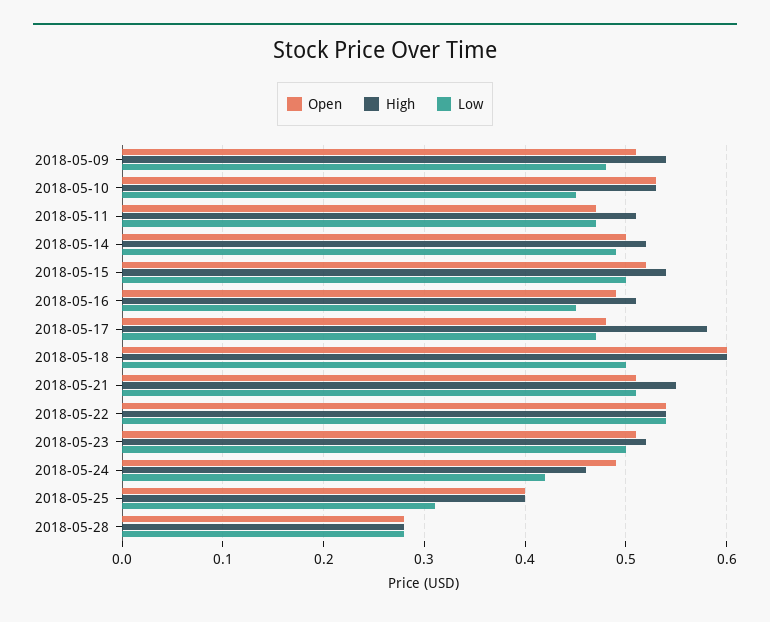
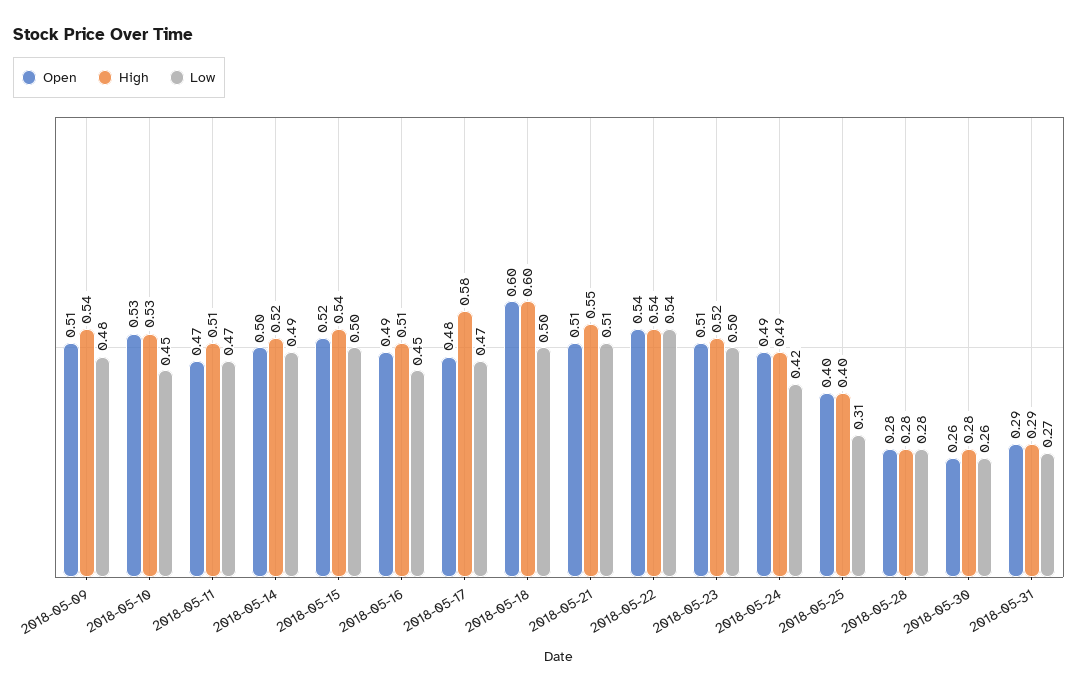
High, 2018-05-24: 0.46 -> 0.49
Open, 2018-05-30: none -> 0.26
High, 2018-05-30: none -> 0.28
Low, 2018-05-30: none -> 0.26
Open, 2018-05-31: none -> 0.29
High, 2018-05-31: none -> 0.29
Low, 2018-05-31: none -> 0.27

